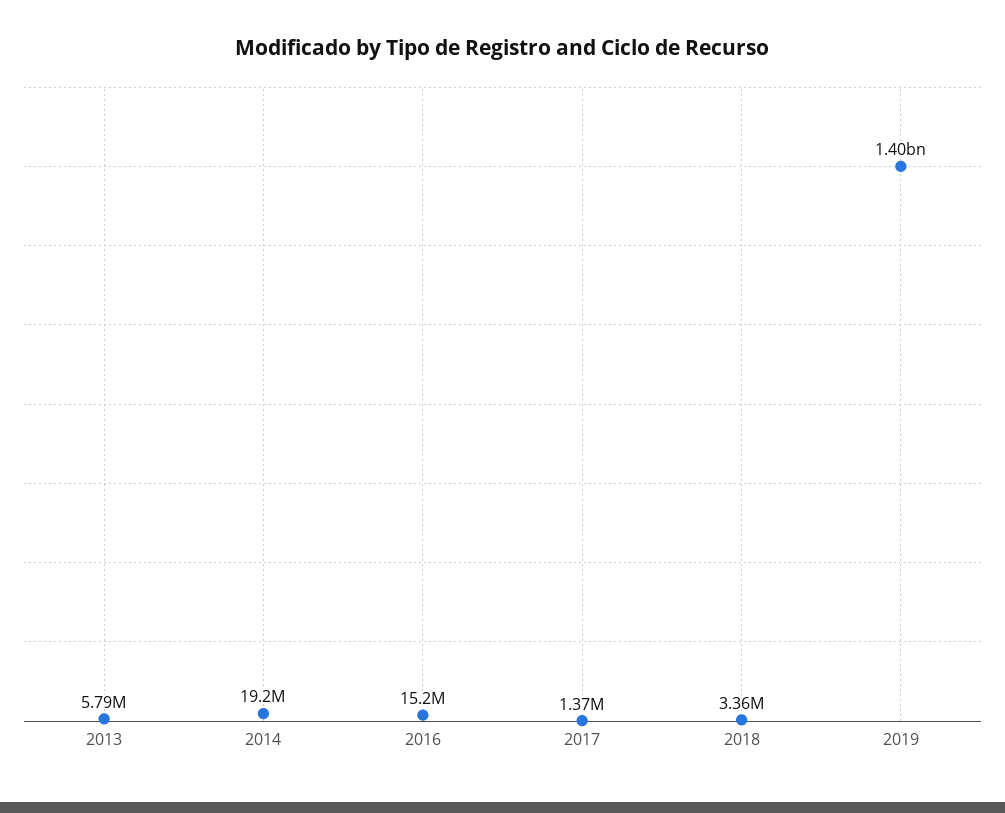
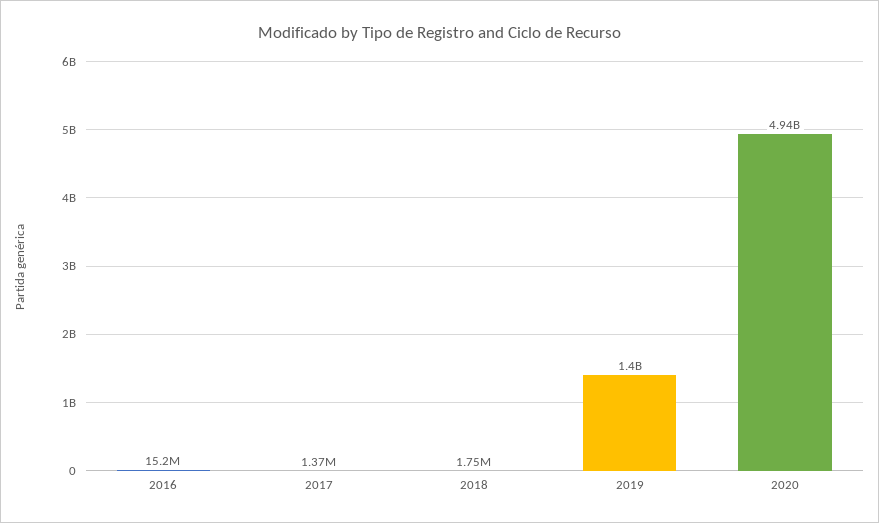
2013: 5790000 -> none
2014: 19200000 -> none
2018: 3360000 -> 1750000
2020: none -> 4940000000

